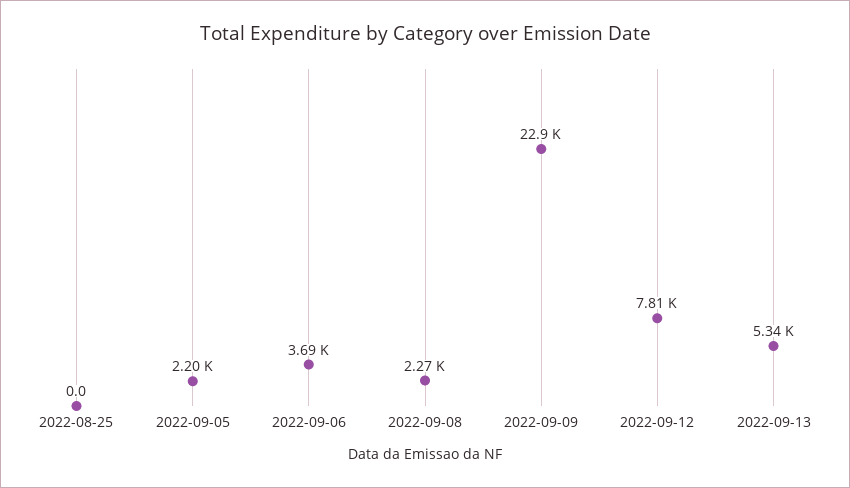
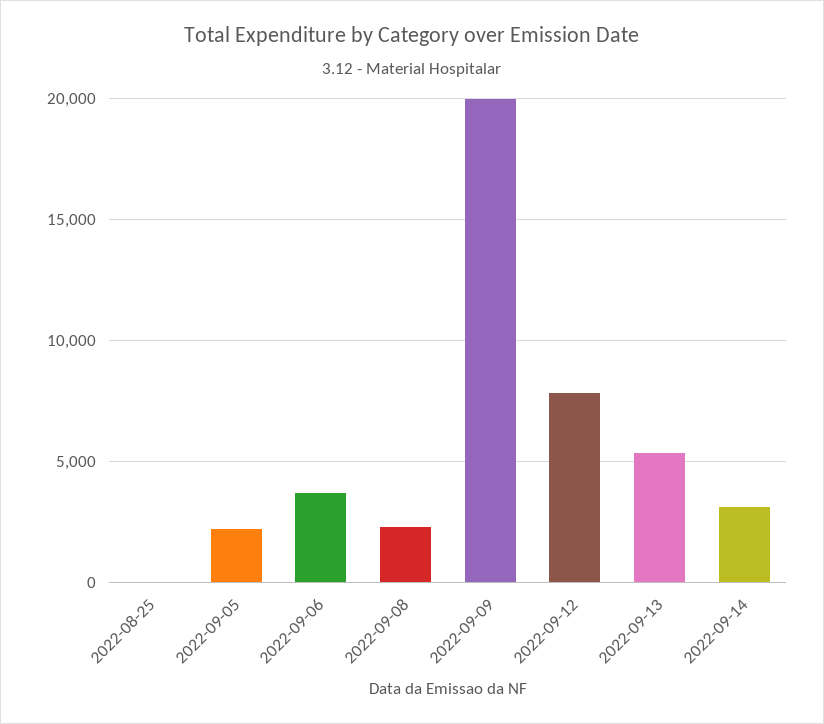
2022-09-09: 22900 -> 20000
2022-09-14: none -> 3000

